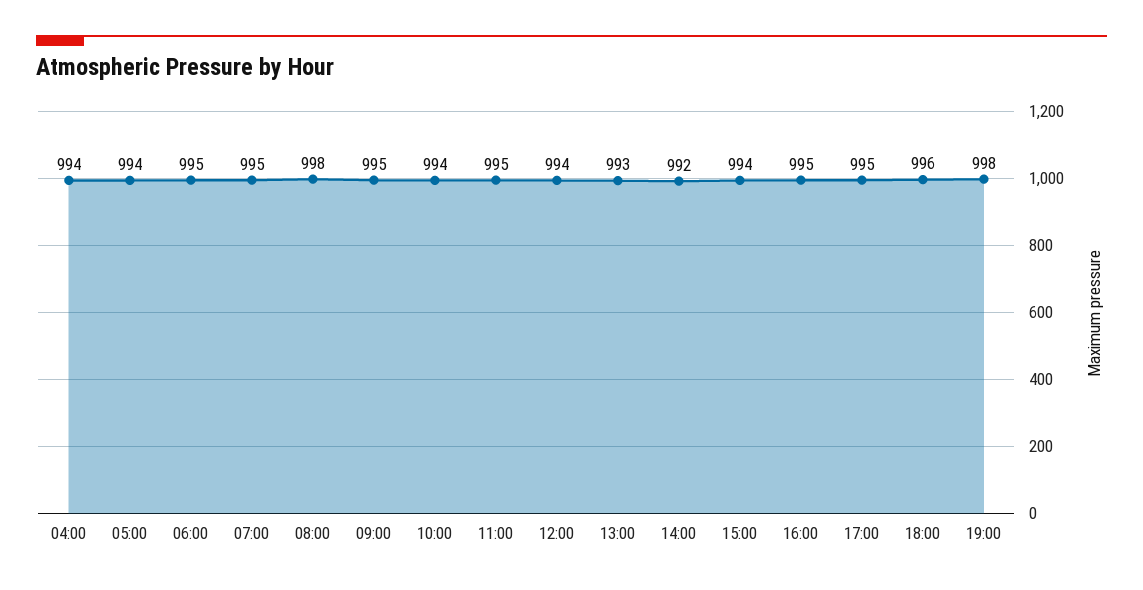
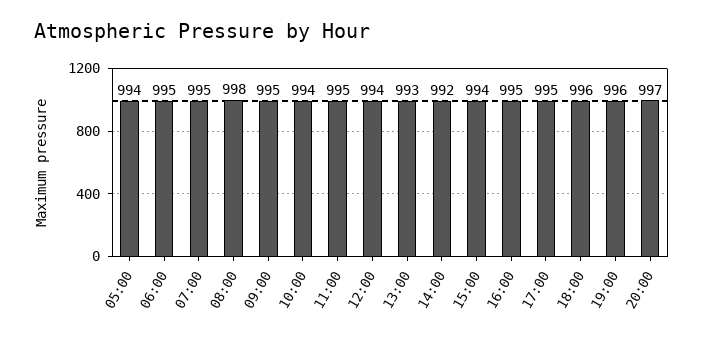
04:00: 994 -> none
19:00: 998 -> 996
20:00: none -> 997

